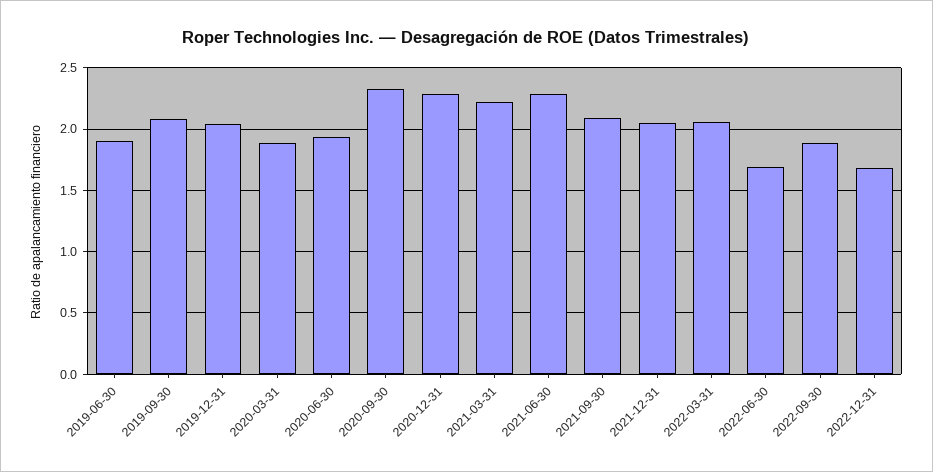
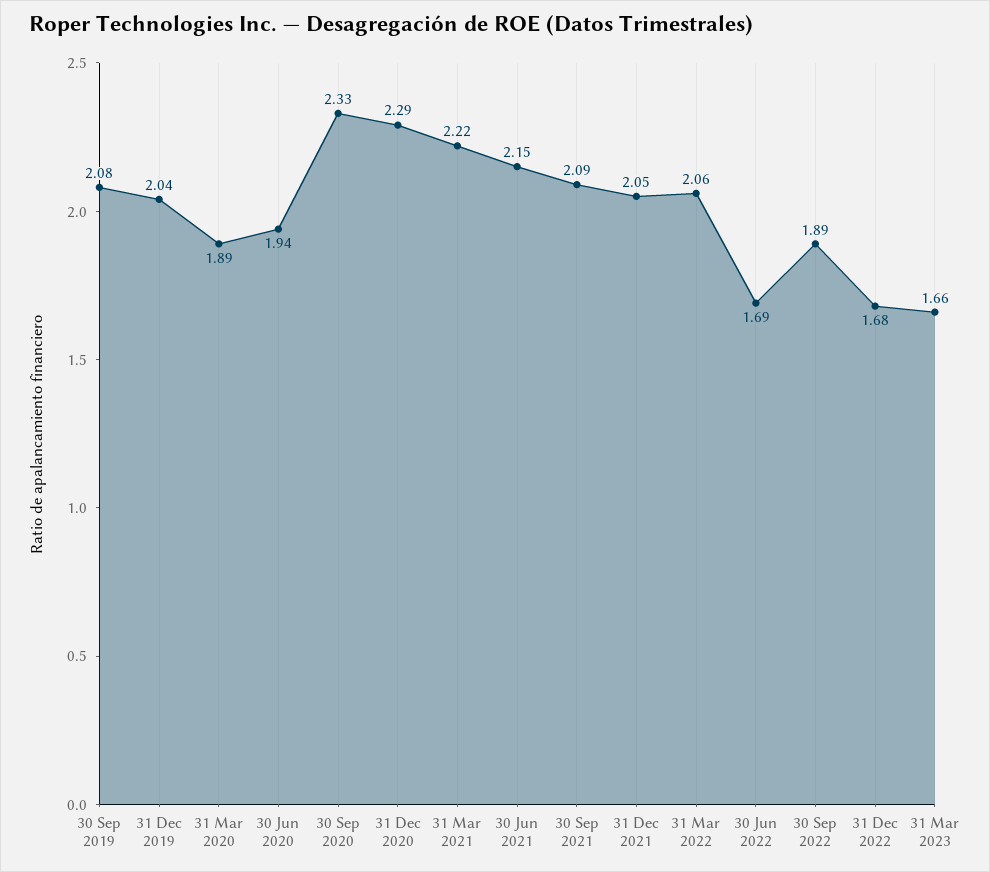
2019-06-30: 1.9 -> none
2021-06-30: 2.3 -> 2.15
31 Mar 2023: none -> 1.66

